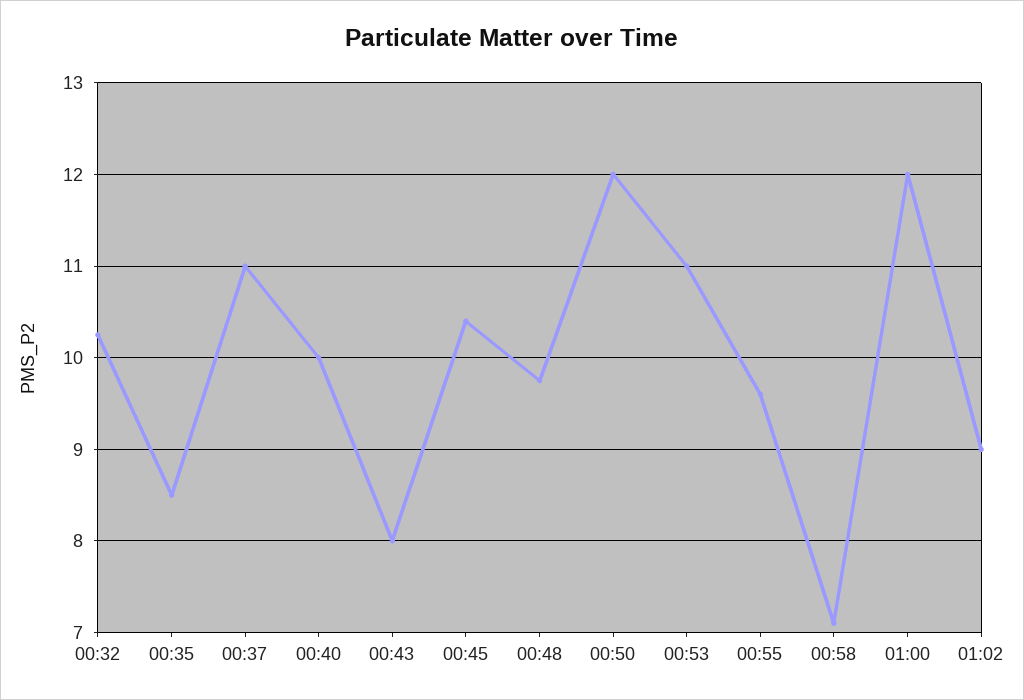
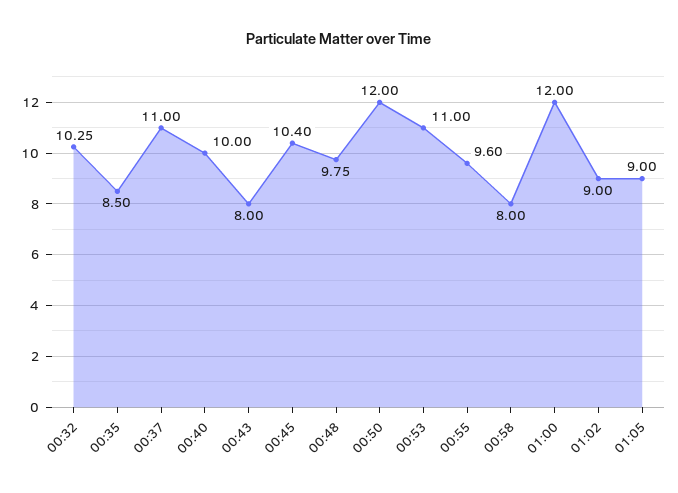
00:58: 7.1 -> 8
01:05: none -> 9

